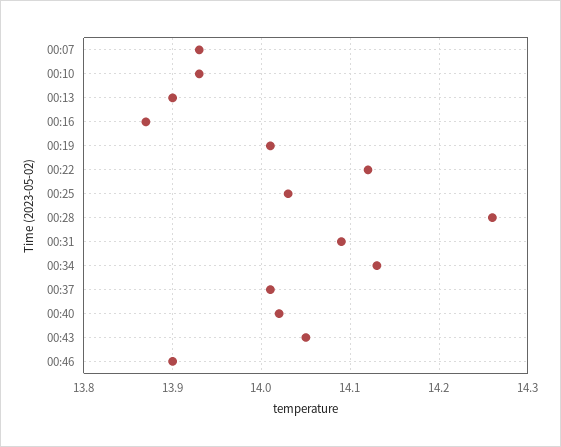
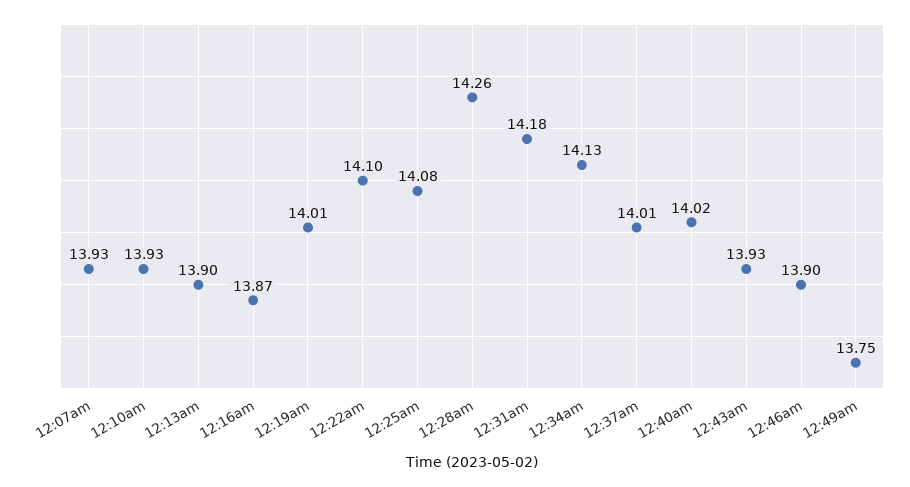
00:22: 14.12 -> 14.1
00:25: 14.03 -> 14.08
00:31: 14.09 -> 14.18
00:43: 14.05 -> 13.93
12:49am: none -> 13.75

